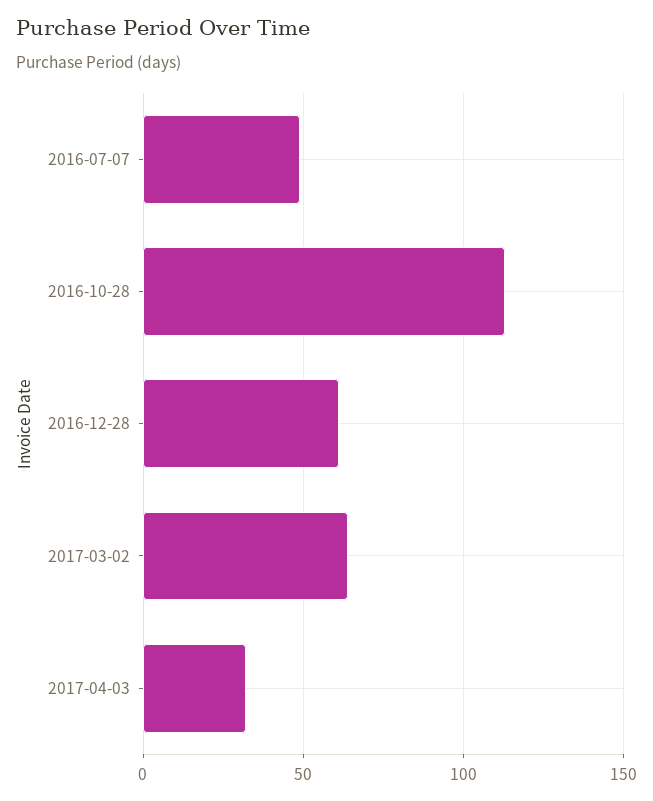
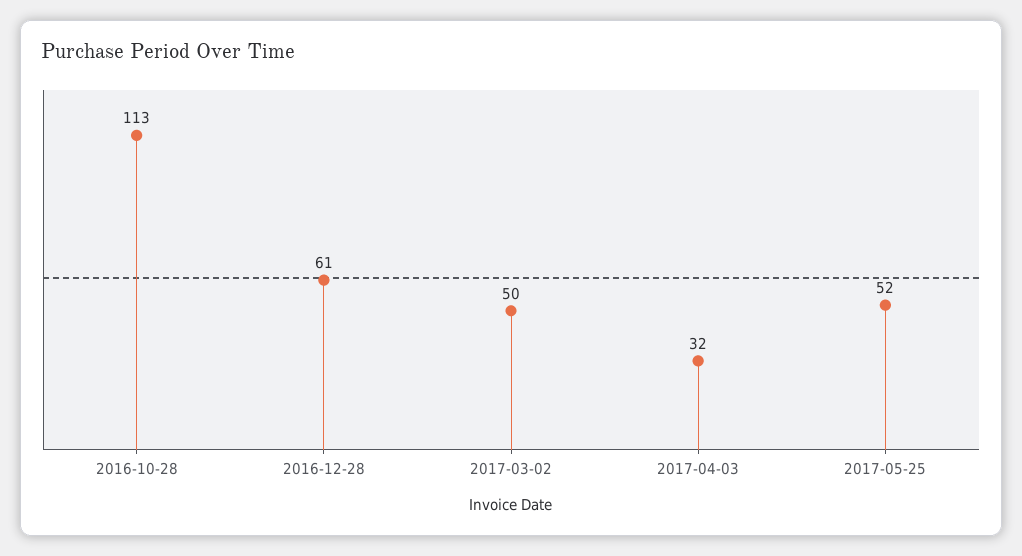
2016-07-07: 50 -> none
2017-03-02: 65 -> 50
2017-05-25: none -> 52

